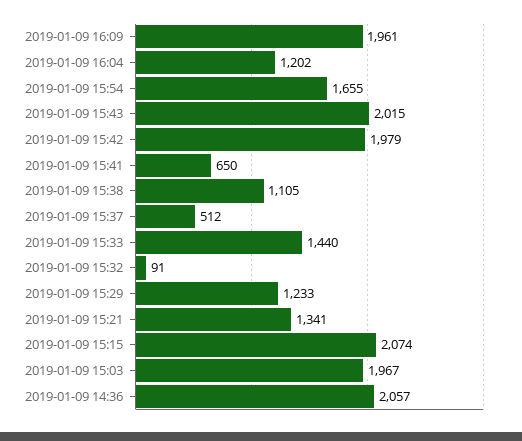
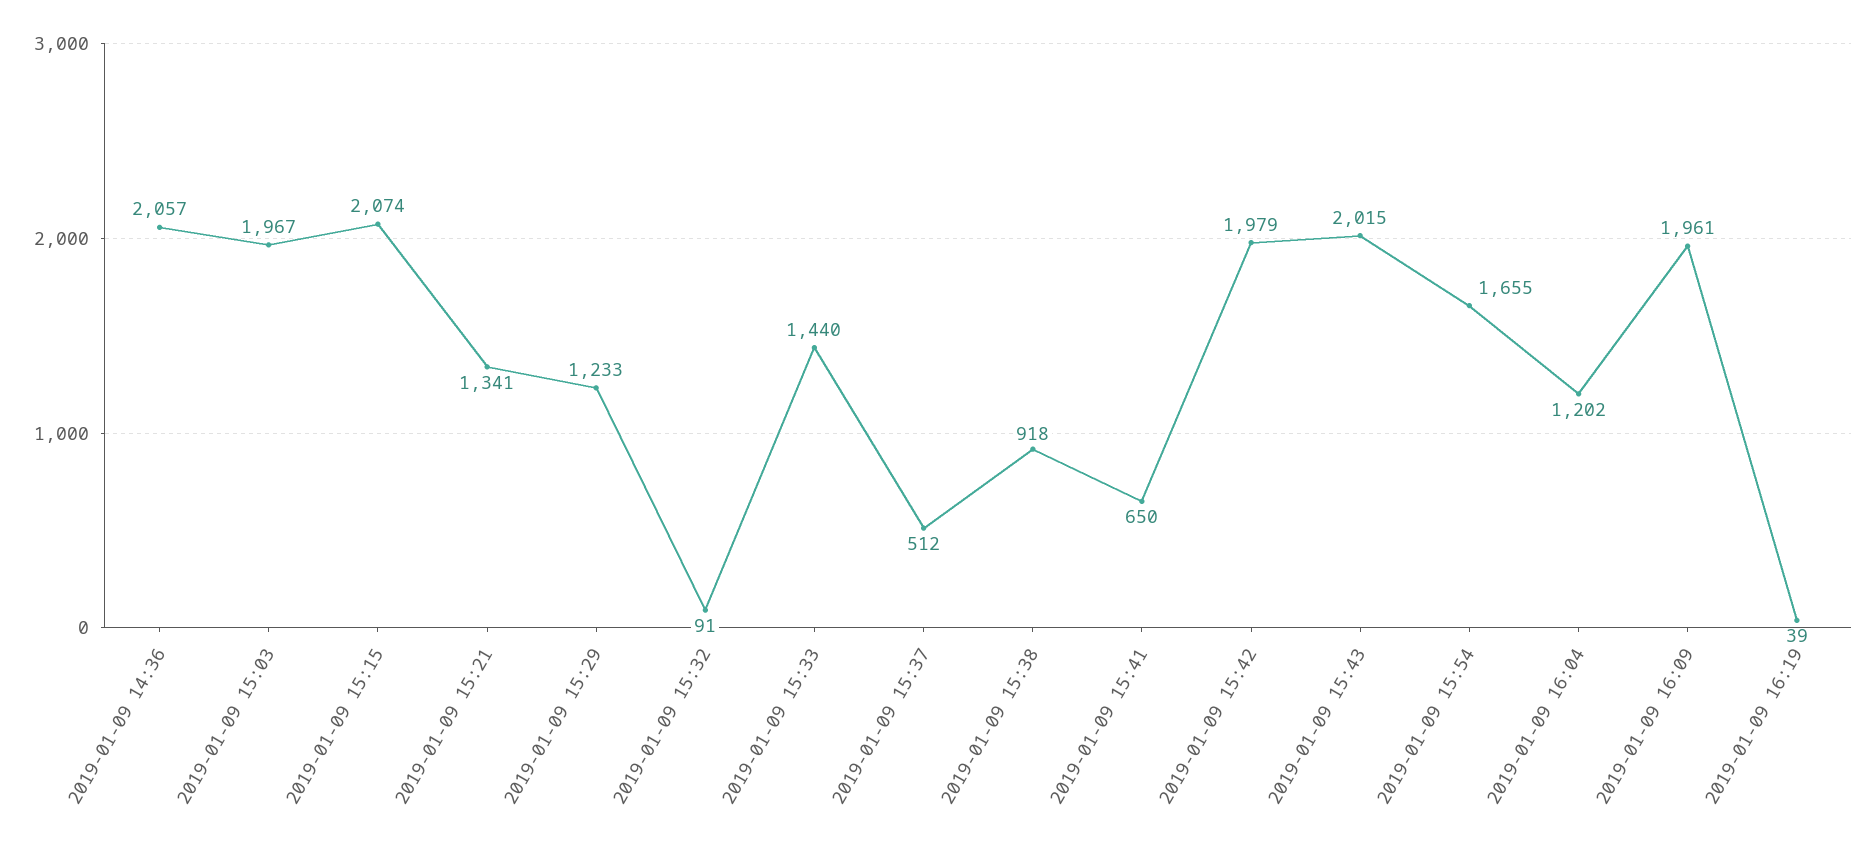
2019-01-09 15:38: 1105 -> 918
2019-01-09 16:19: none -> 39

